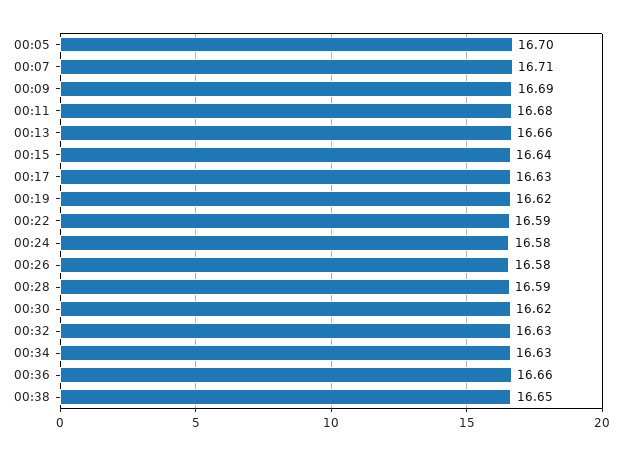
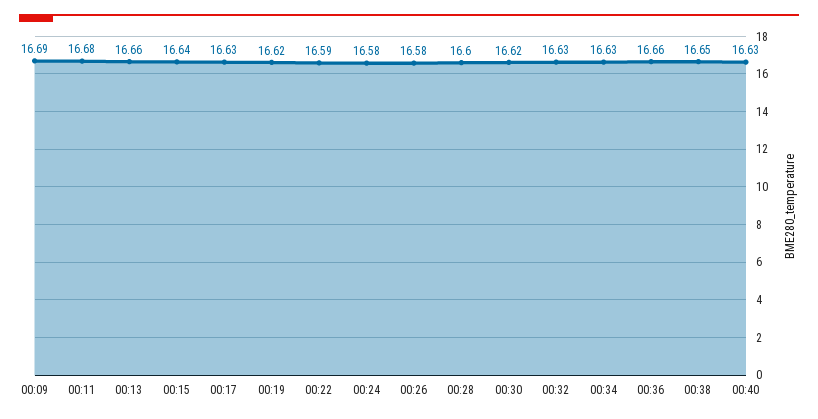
00:05: 16.7 -> none
00:07: 16.71 -> none
00:28: 16.59 -> 16.6
00:40: none -> 16.63

